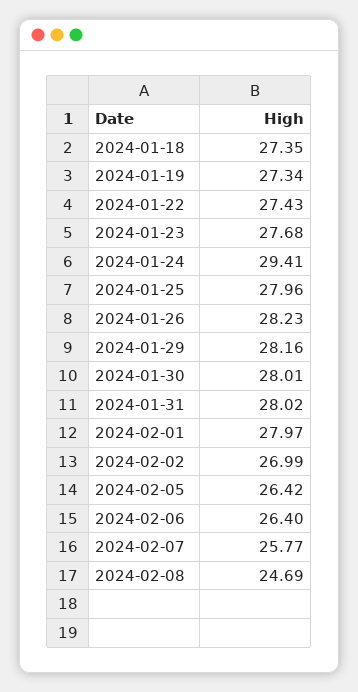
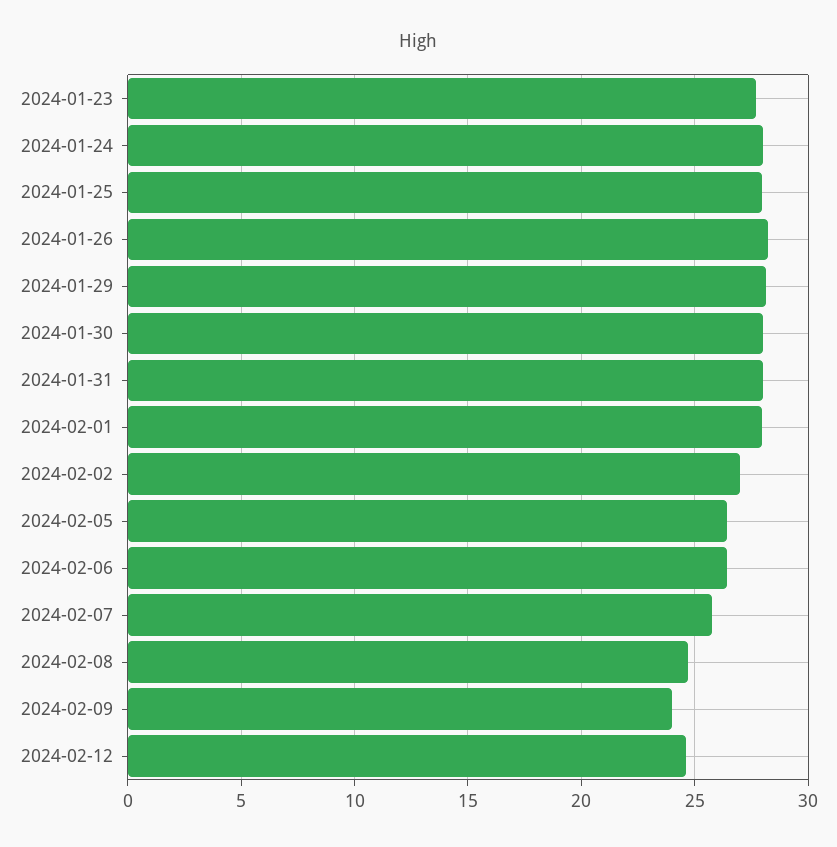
2024-01-18: 27.35 -> none
2024-01-19: 27.34 -> none
2024-01-22: 27.43 -> none
2024-01-24: 29.41 -> 28
2024-02-09: none -> 24
2024-02-12: none -> 24.5

